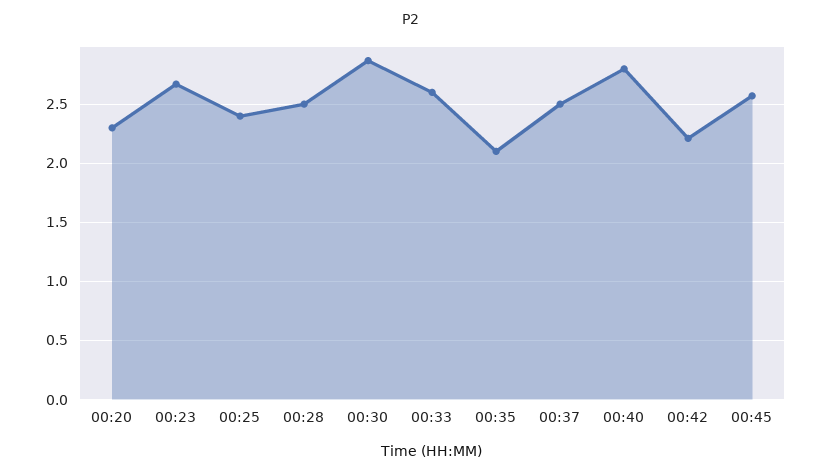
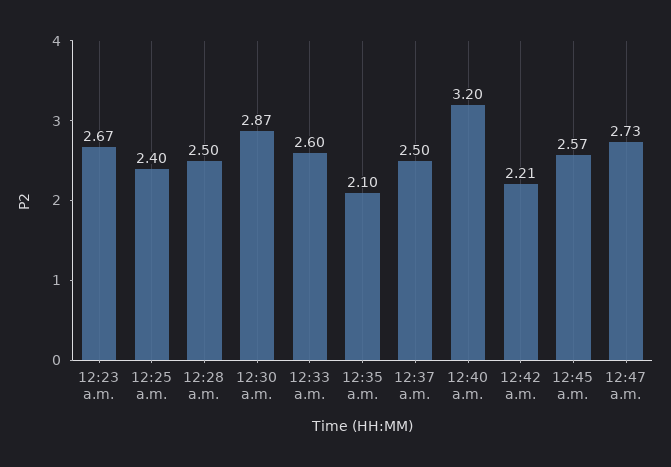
00:20: 2.3 -> none
00:40: 2.8 -> 3.2
12:47 a.m.: none -> 2.73

